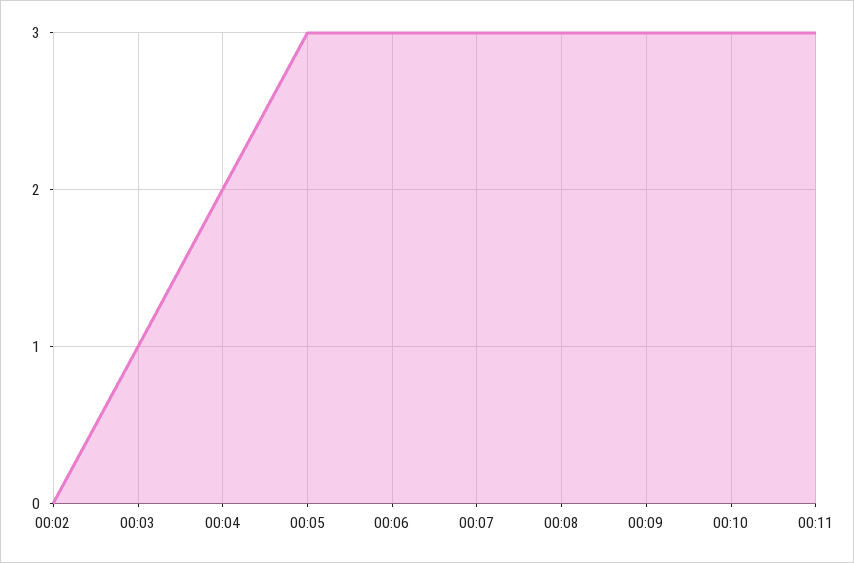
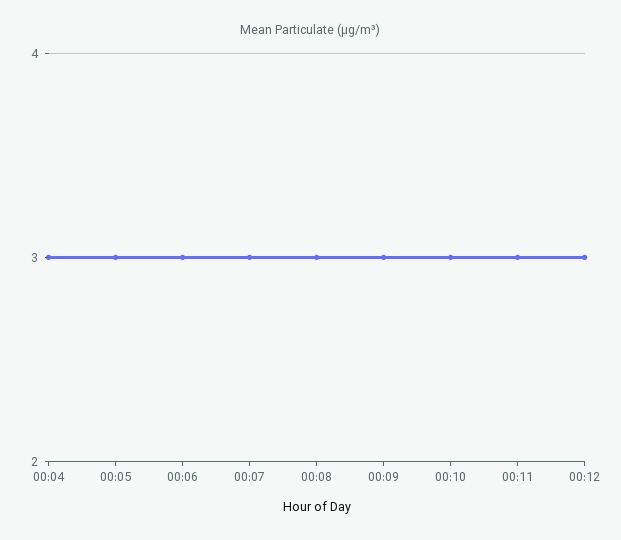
00:02: 0 -> none
00:03: 1 -> none
00:04: 2 -> 3
00:12: none -> 3

